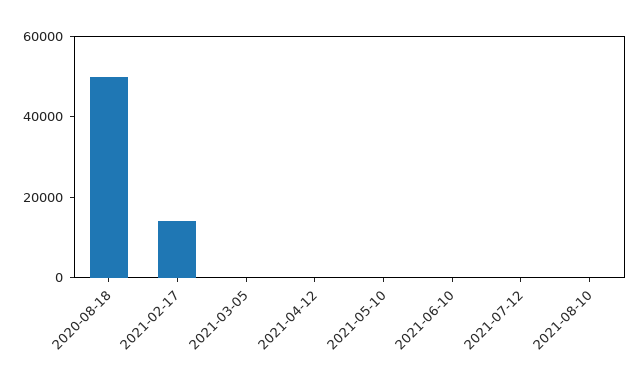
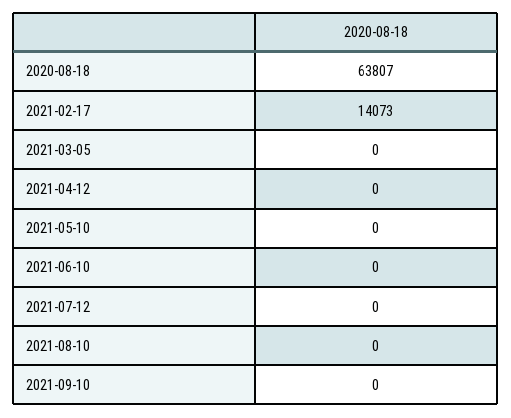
2020-08-18: 50000 -> 63807
2021-09-10: none -> 0

